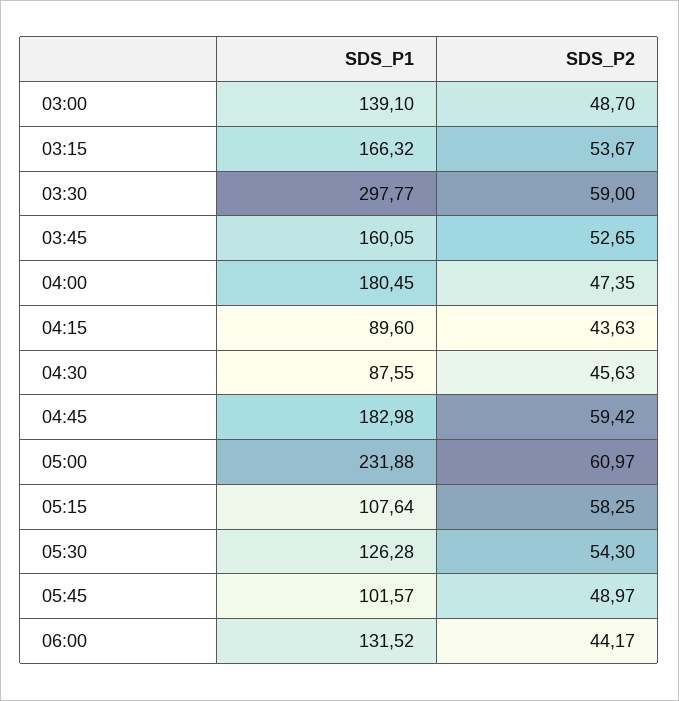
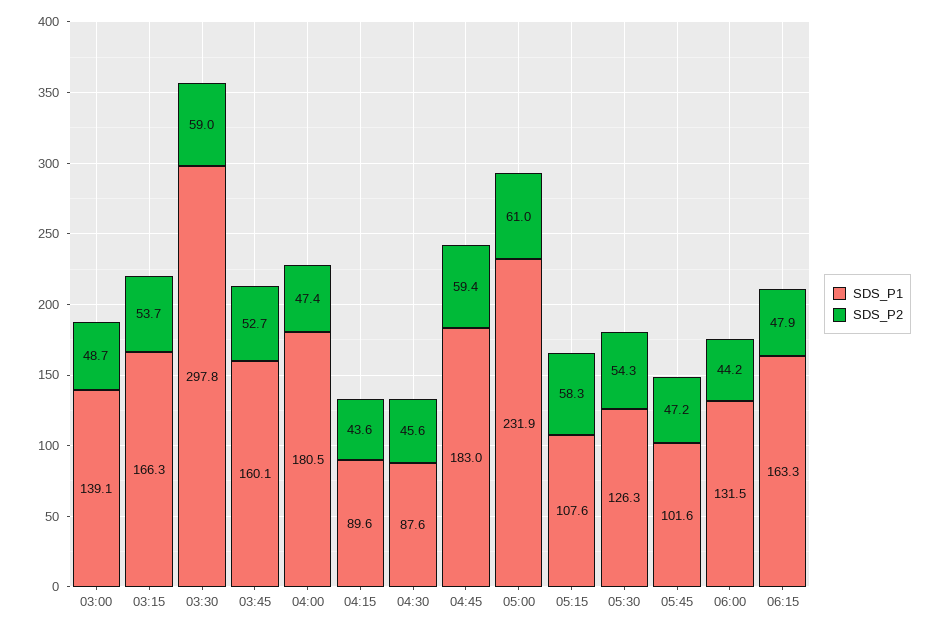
SDS_P2, 05:45: 48.97 -> 47.2
SDS_P1, 06:15: none -> 163.3
SDS_P2, 06:15: none -> 47.9

